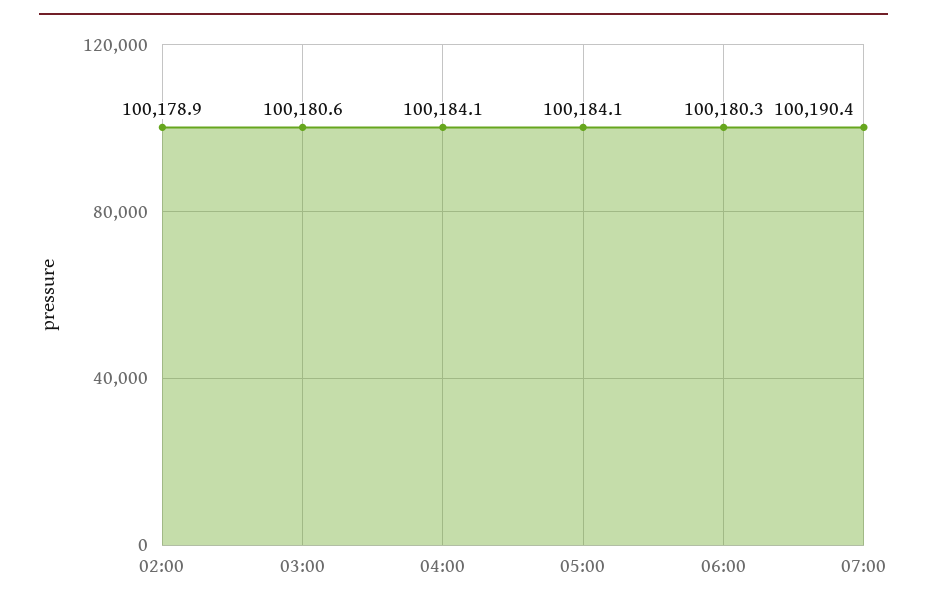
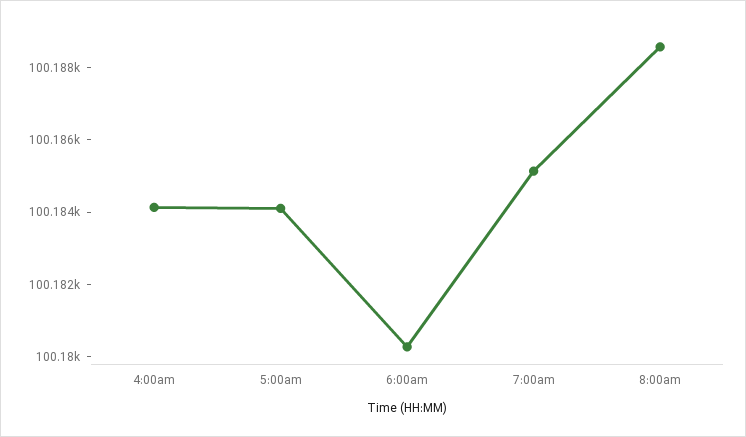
02:00: 100178.9 -> none
03:00: 100180.6 -> none
07:00: 100190.4 -> 100185
8:00am: none -> 100188.5

